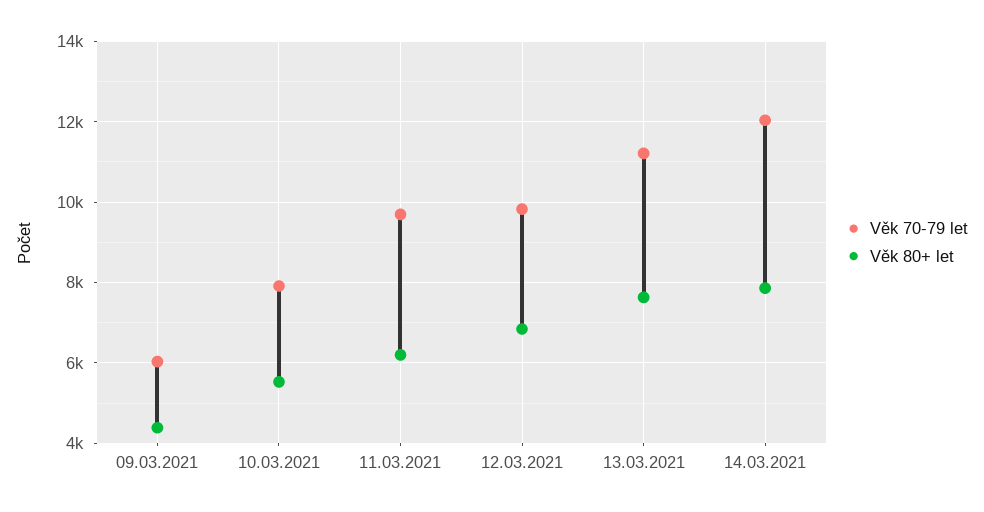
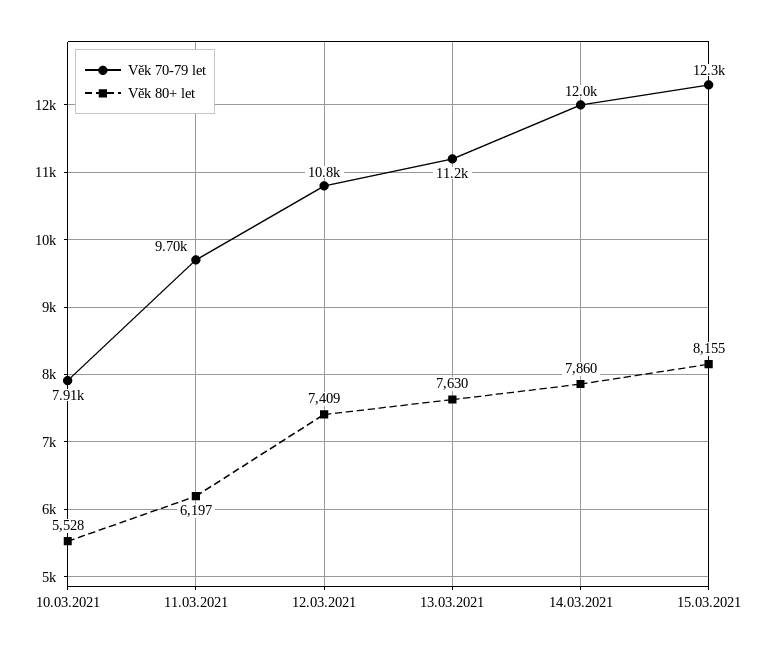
Věk 70-79 let, 09.03.2021: 6000 -> none
Věk 80+ let, 09.03.2021: 4400 -> none
Věk 70-79 let, 12.03.2021: 9800 -> 10800
Věk 80+ let, 12.03.2021: 6800 -> 7409
Věk 70-79 let, 15.03.2021: none -> 12300
Věk 80+ let, 15.03.2021: none -> 8155

